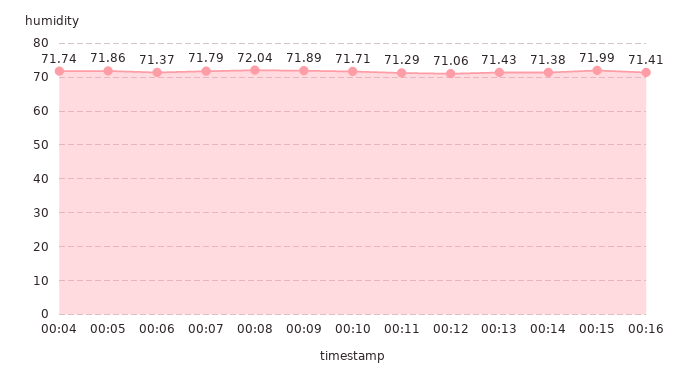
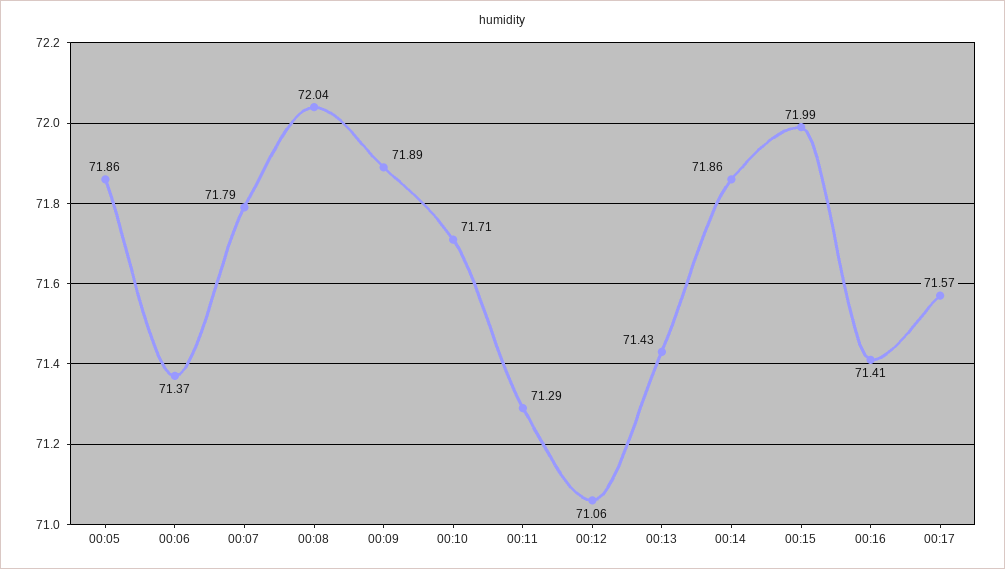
00:04: 71.74 -> none
00:14: 71.38 -> 71.86
00:17: none -> 71.57

